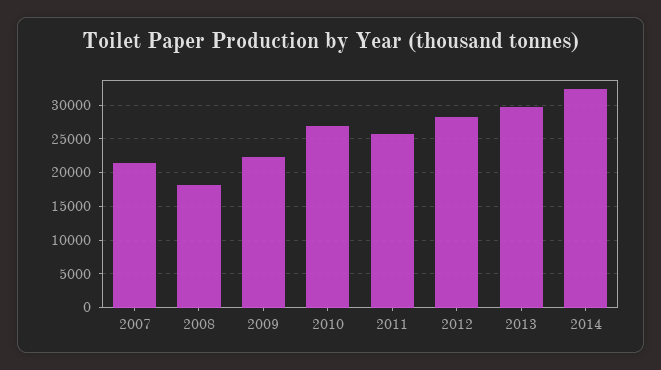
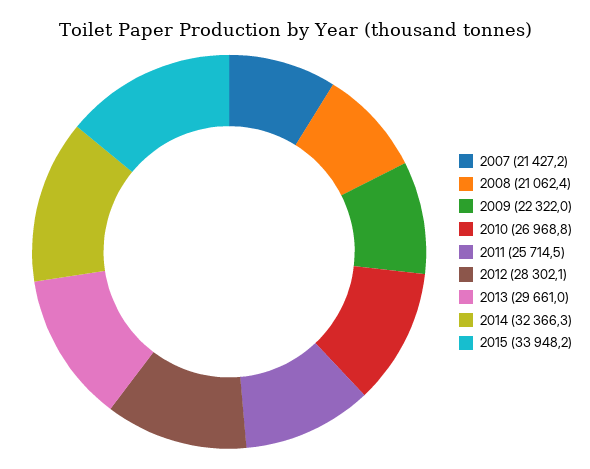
2008: 18000 -> 21062.4
2015: none -> 33948.2

